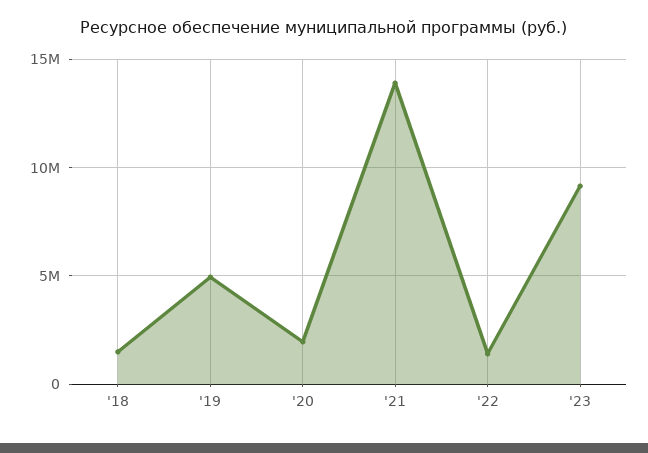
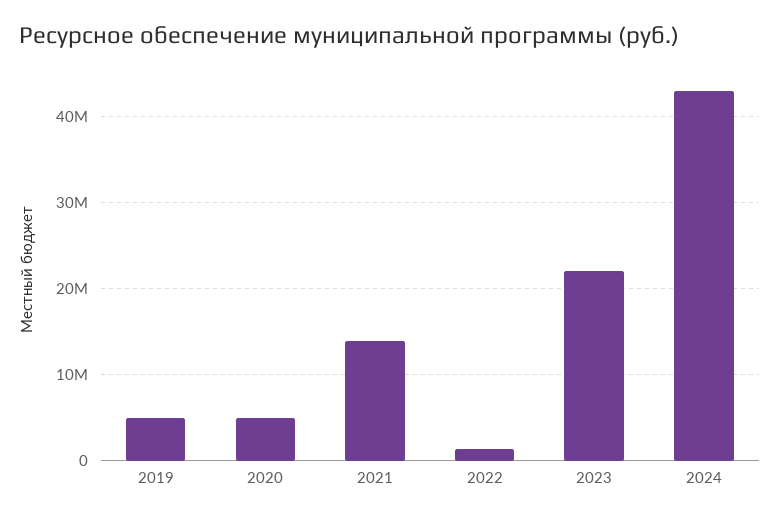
'18: 1500000 -> none
'20: 2000000 -> 5000000
'23: 9000000 -> 22000000
2024: none -> 43000000

